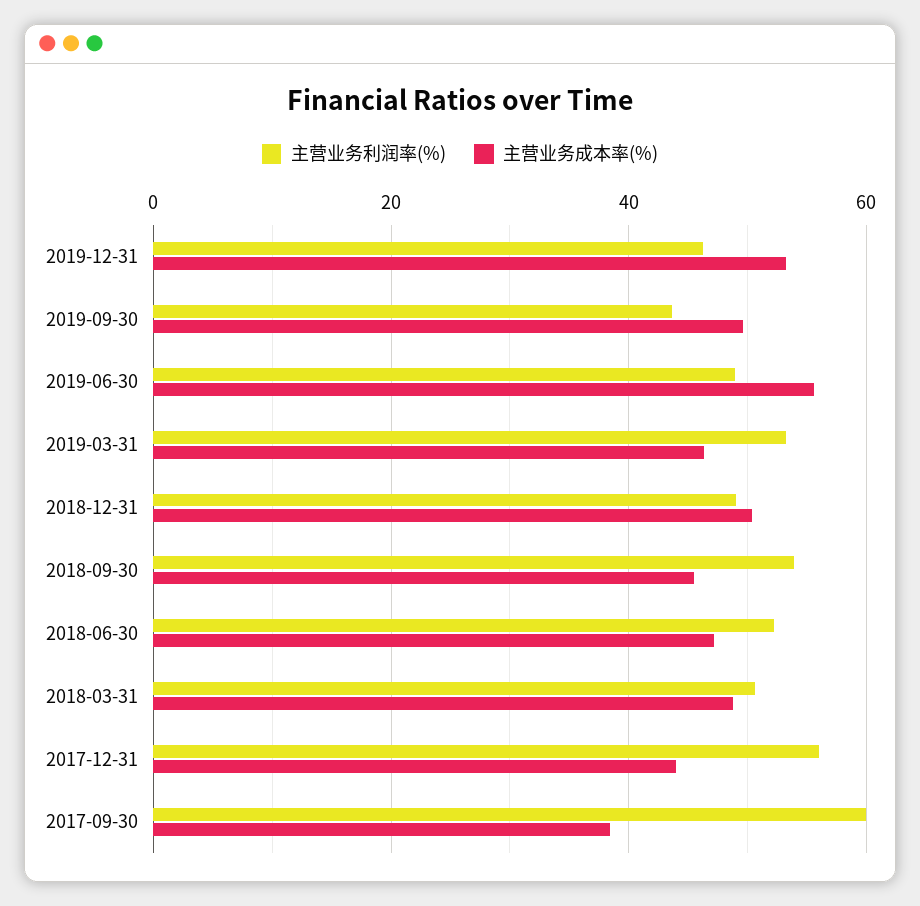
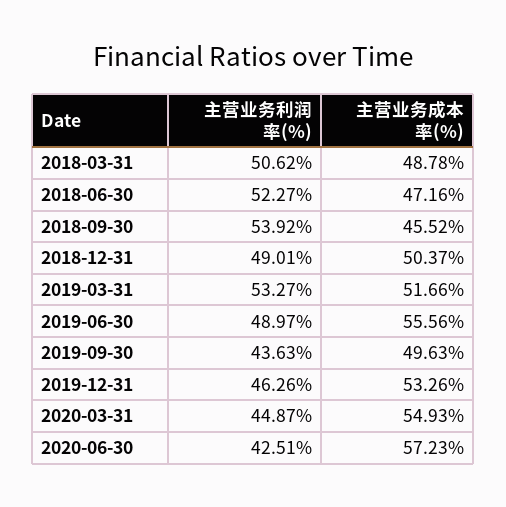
主营业务成本率(%), 2019-03-31: 46 -> 51.66
主营业务利润率(%), 2017-12-31: 56 -> none
主营业务成本率(%), 2017-12-31: 44 -> none
主营业务利润率(%), 2017-09-30: 60 -> none
主营业务成本率(%), 2017-09-30: 38 -> none
主营业务利润率(%), 2020-03-31: none -> 44.87
主营业务成本率(%), 2020-03-31: none -> 54.93
主营业务利润率(%), 2020-06-30: none -> 42.51
主营业务成本率(%), 2020-06-30: none -> 57.23

